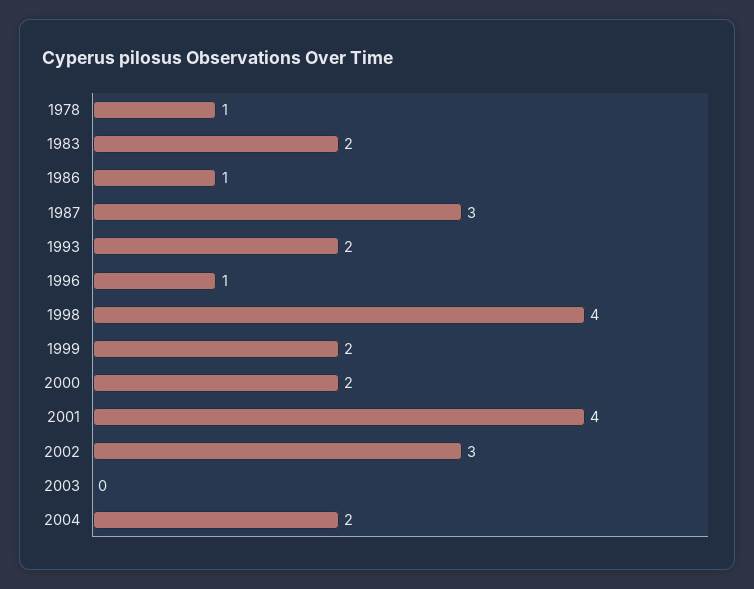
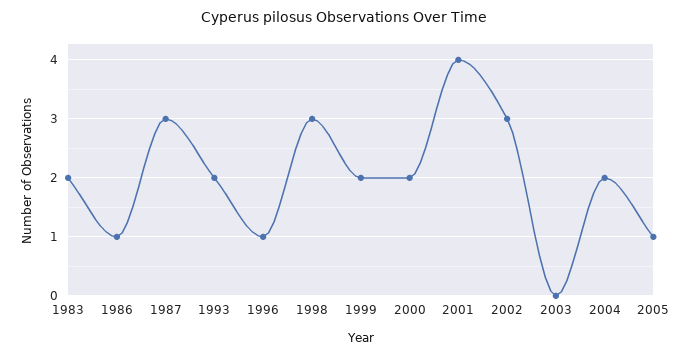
1978: 1 -> none
1998: 4 -> 3
2005: none -> 1

